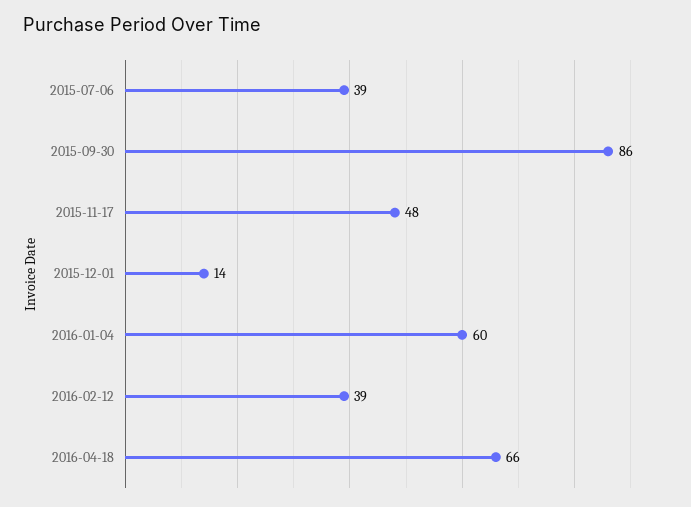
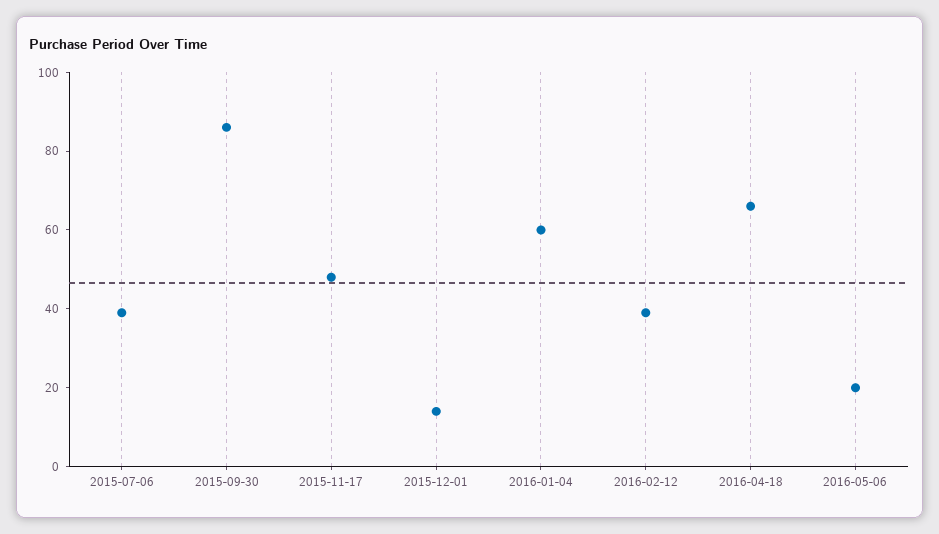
2016-05-06: none -> 20

